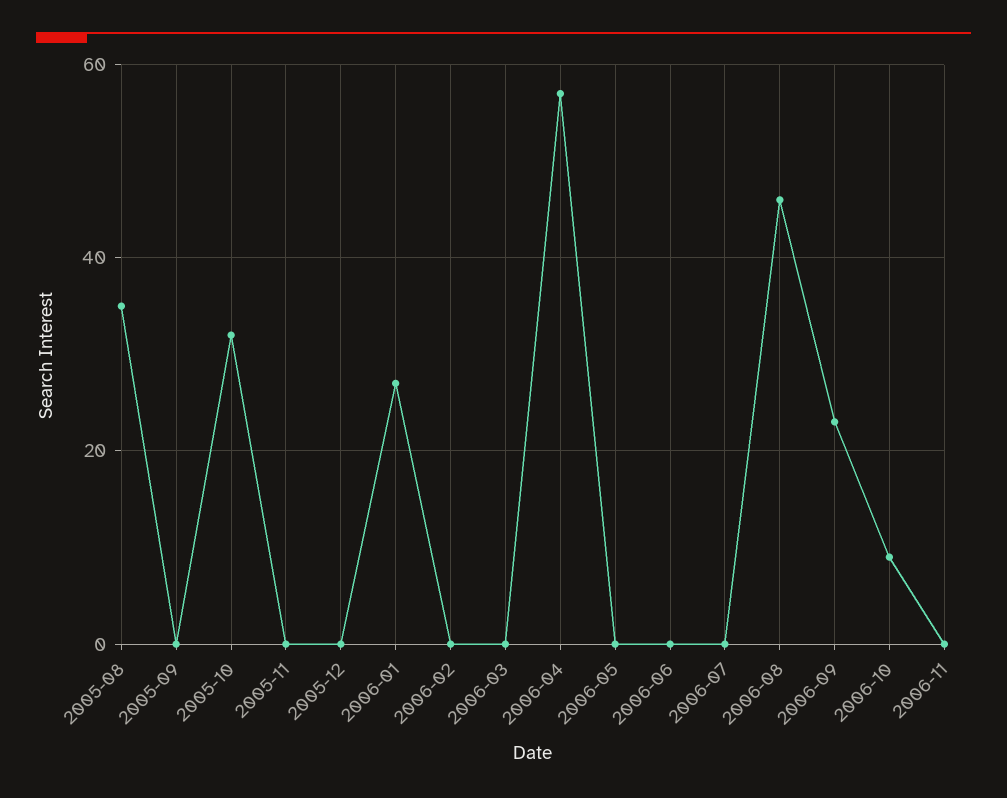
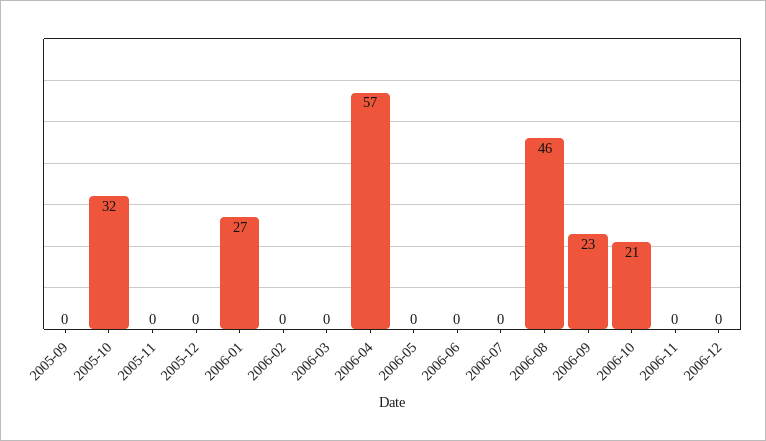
2005-08: 35 -> none
2006-10: 10 -> 21
2006-12: none -> 0

